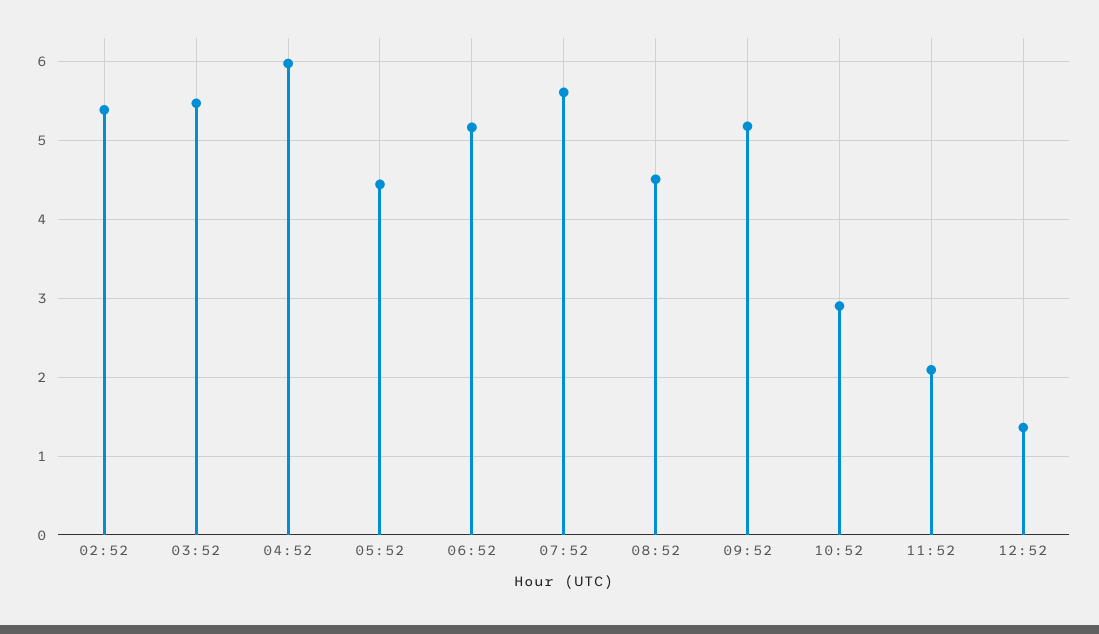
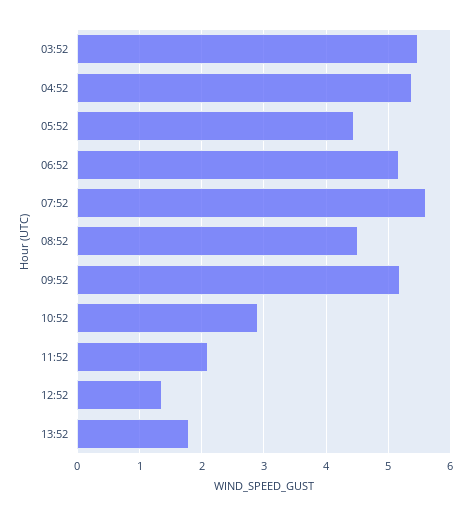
02:52: 5.4 -> none
04:52: 6 -> 5.4
13:52: none -> 1.8

